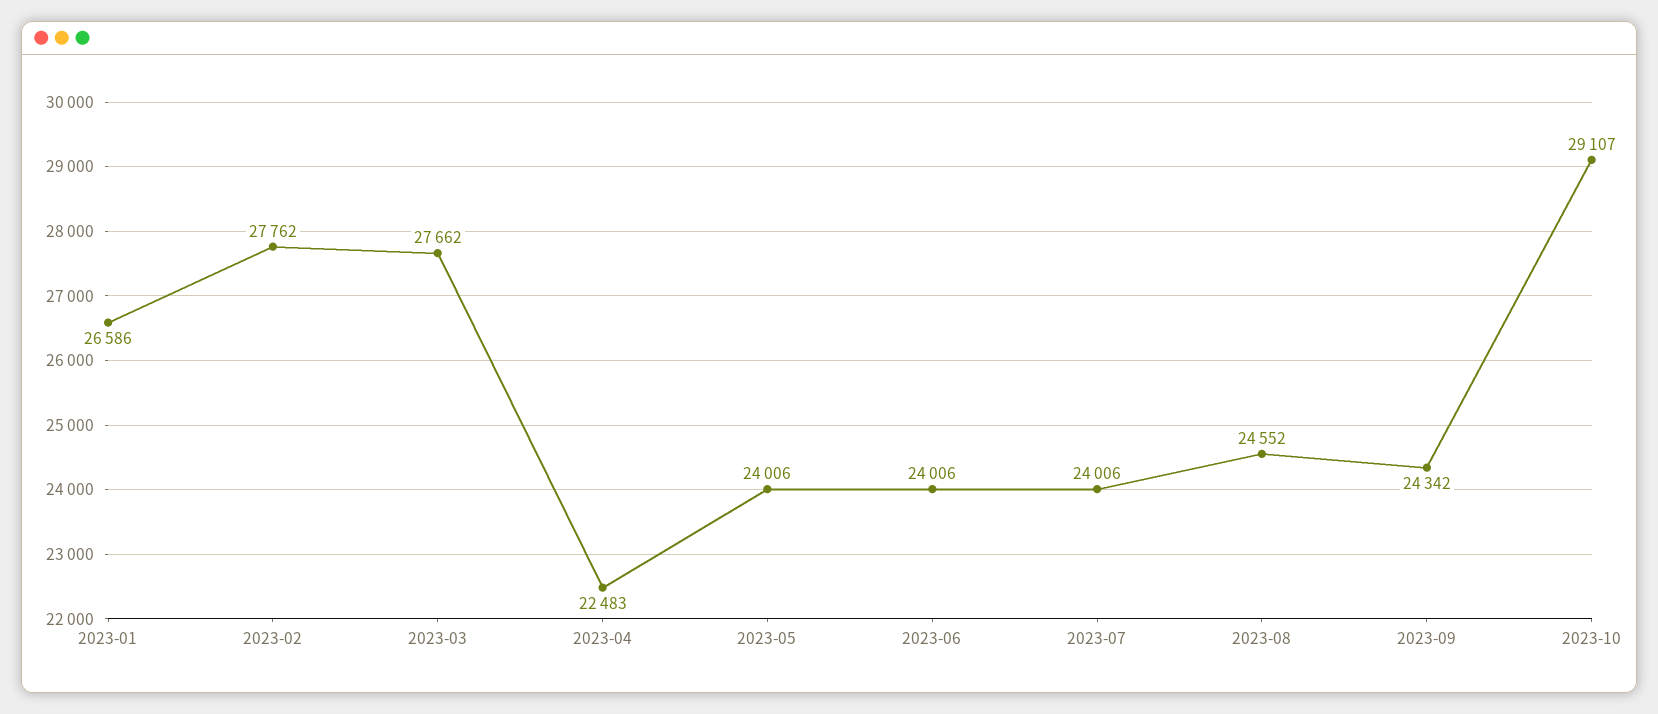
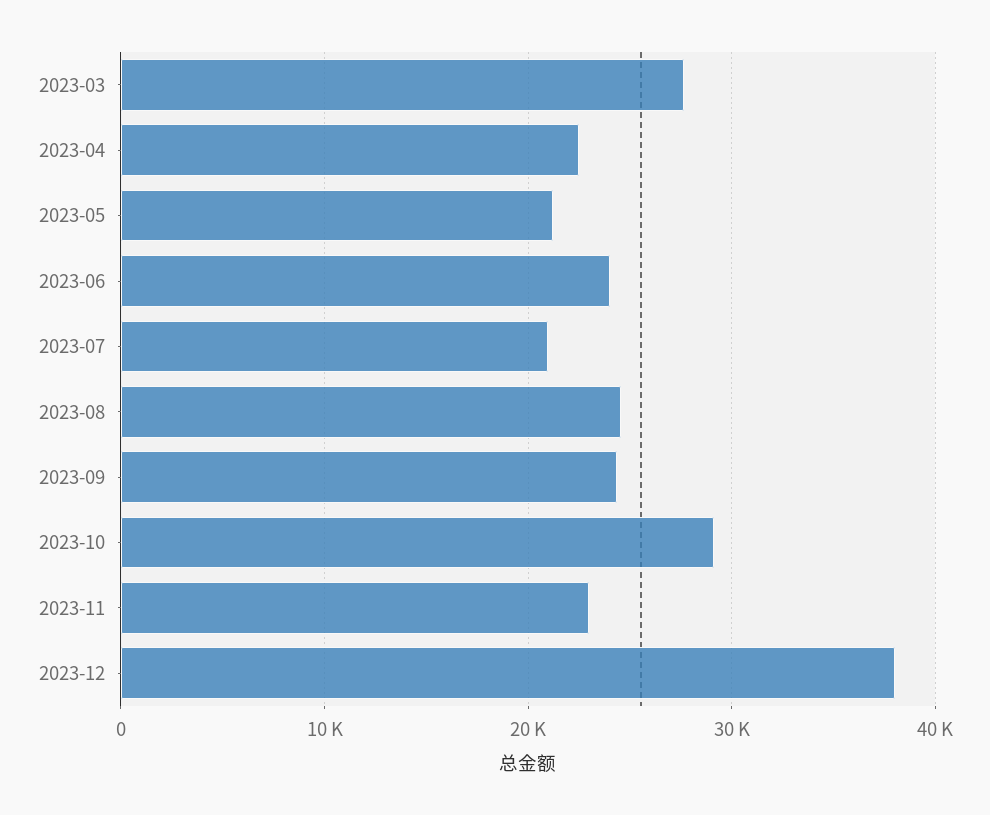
2023-01: 26586 -> none
2023-02: 27762 -> none
2023-05: 24006 -> 21000
2023-07: 24006 -> 21000
2023-11: none -> 23000
2023-12: none -> 38000

